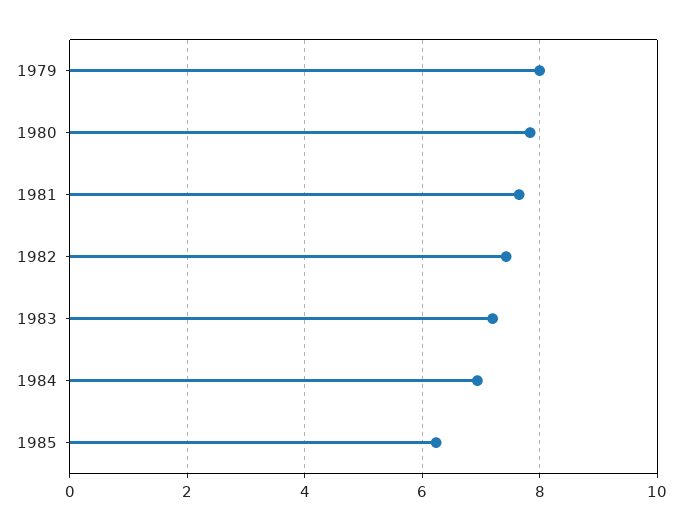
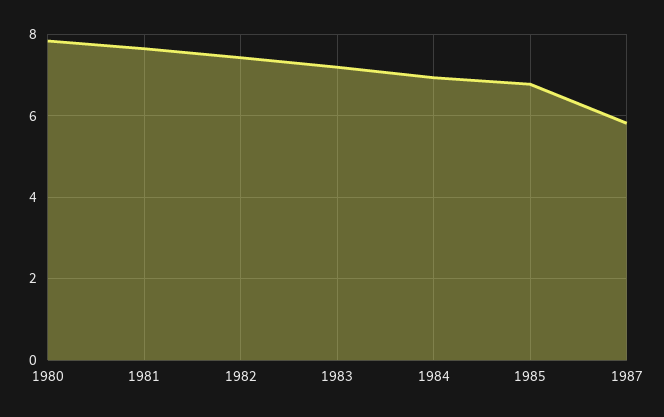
1979: 8 -> none
1985: 6.2 -> 6.8
1987: none -> 5.8

